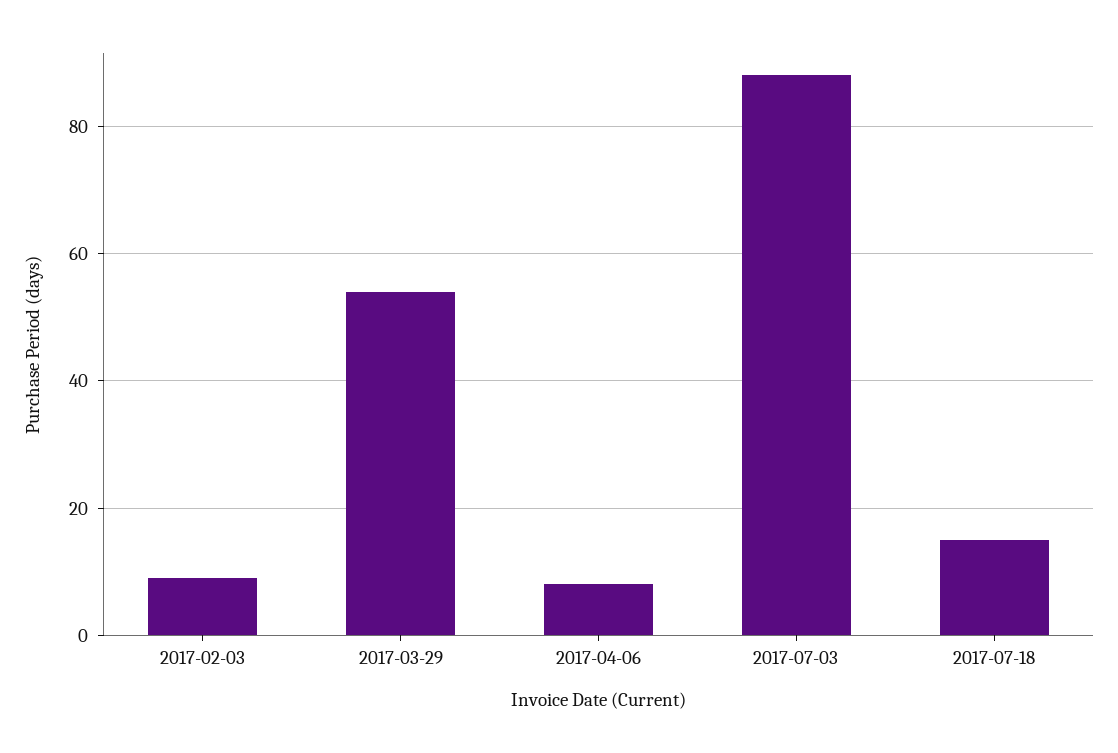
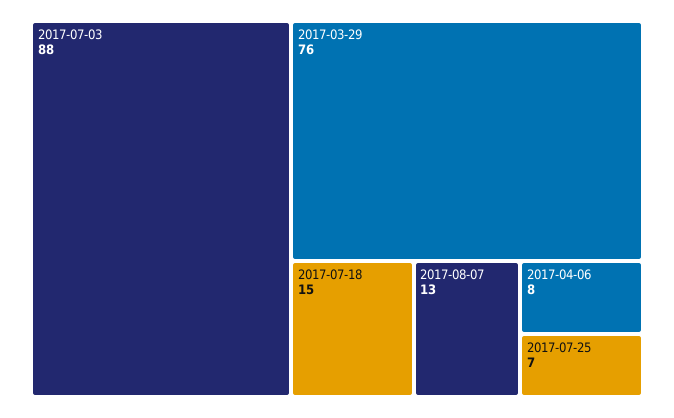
2017-02-03: 10 -> none
2017-03-29: 55 -> 76
2017-08-07: none -> 13
2017-07-25: none -> 7

